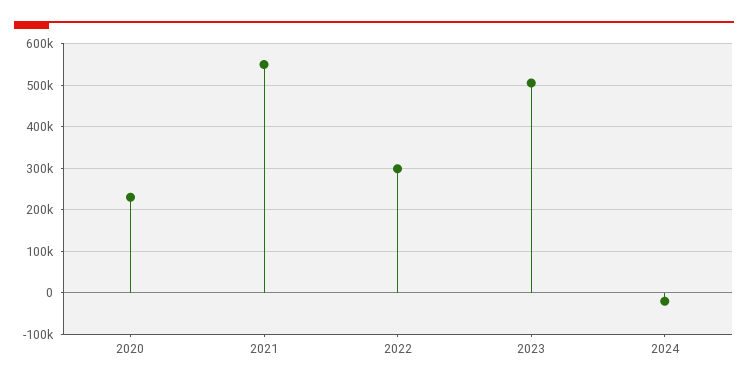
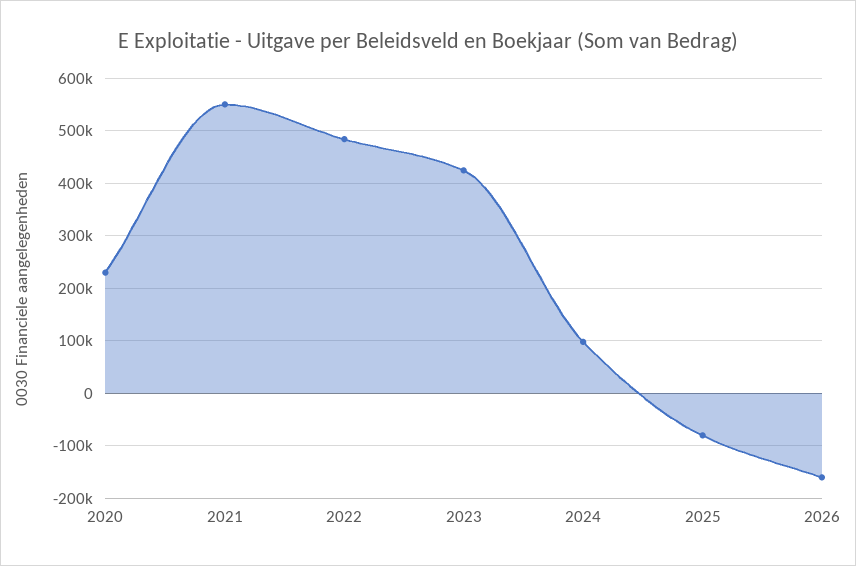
2022: 300000 -> 480000
2023: 500000 -> 420000
2024: -20000 -> 100000
2025: none -> -80000
2026: none -> -160000

